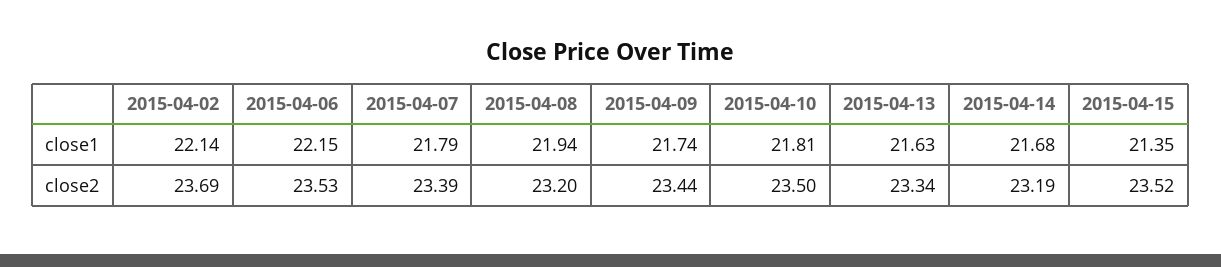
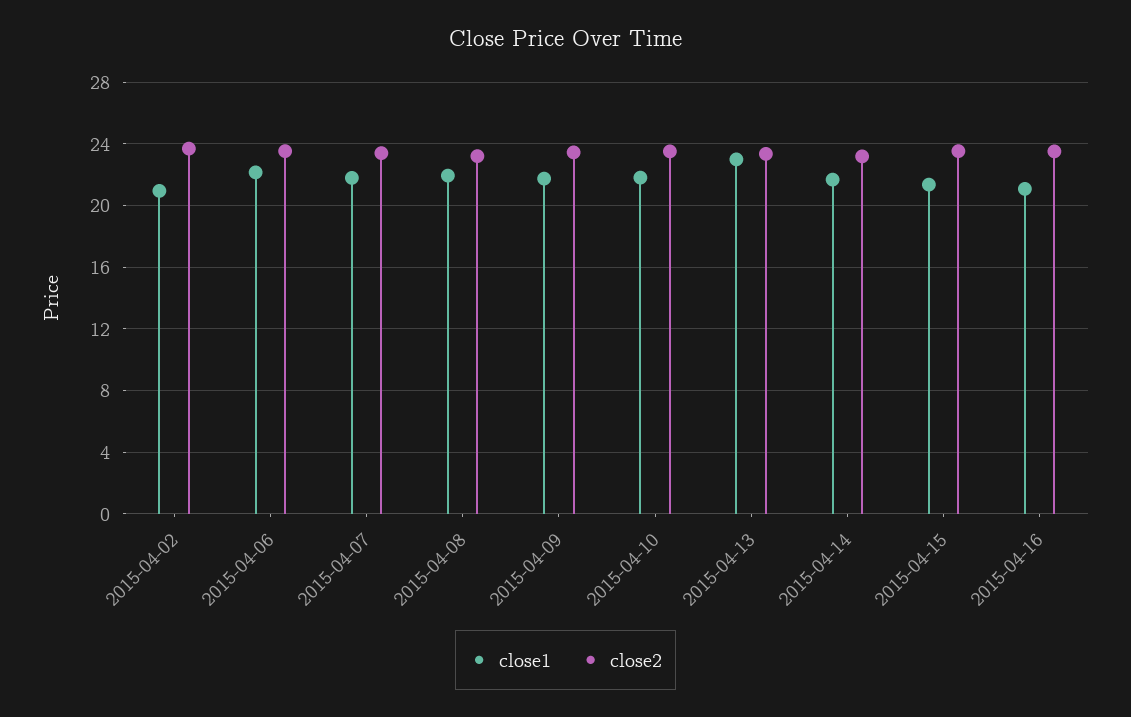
close1, 2015-04-02: 22.14 -> 21
close1, 2015-04-13: 21.63 -> 23
close1, 2015-04-16: none -> 21
close2, 2015-04-16: none -> 23.5

